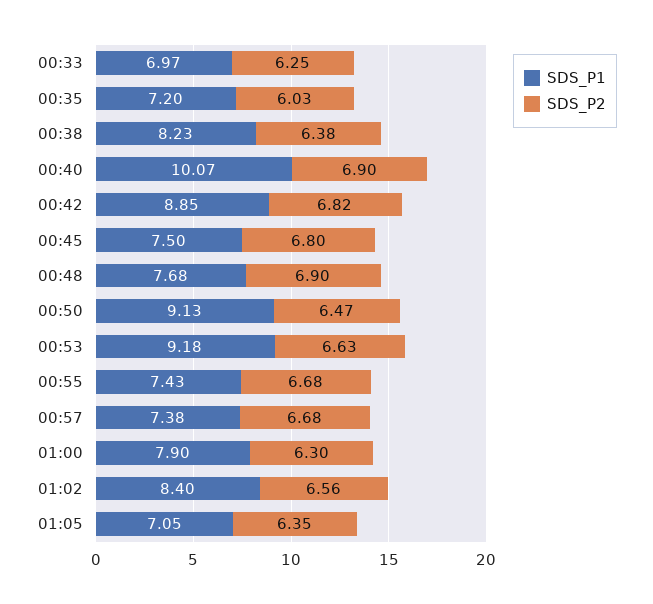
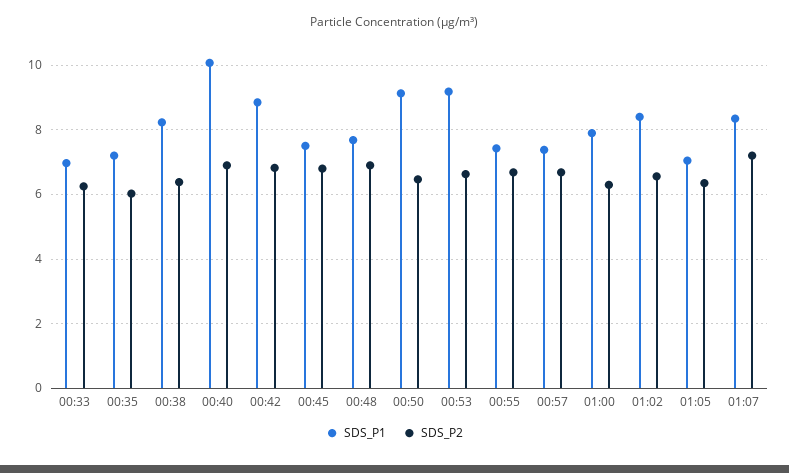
SDS_P1, 01:07: none -> 8.4
SDS_P2, 01:07: none -> 7.2

